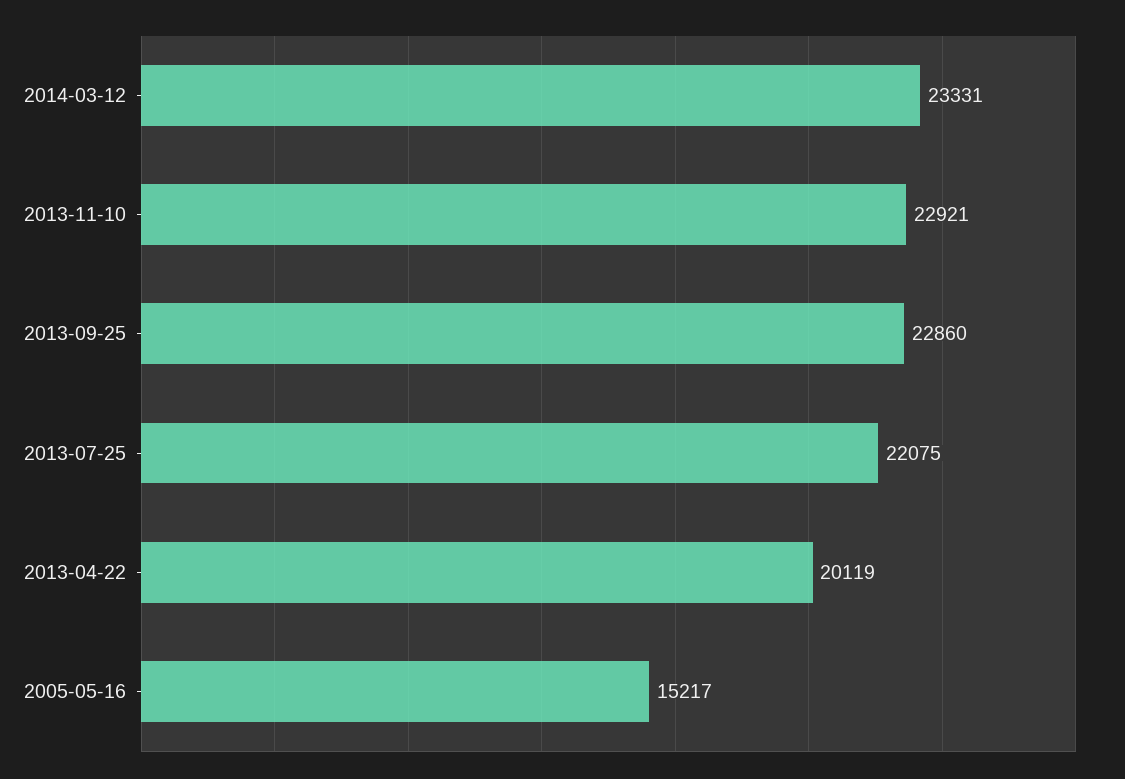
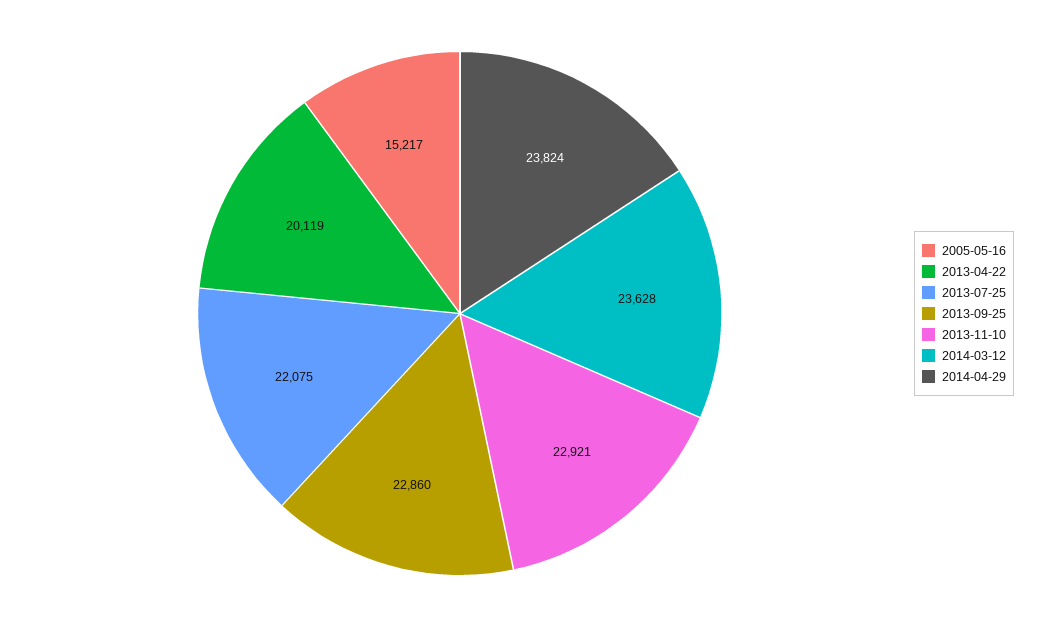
2014-03-12: 23331 -> 23628
2014-04-29: none -> 23824

